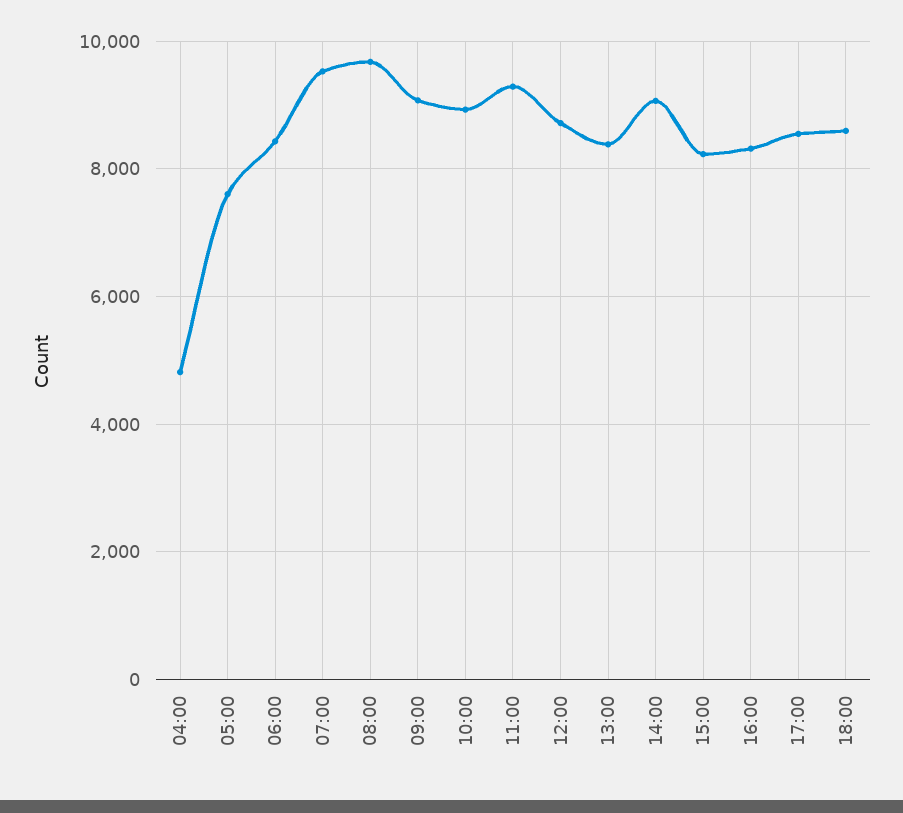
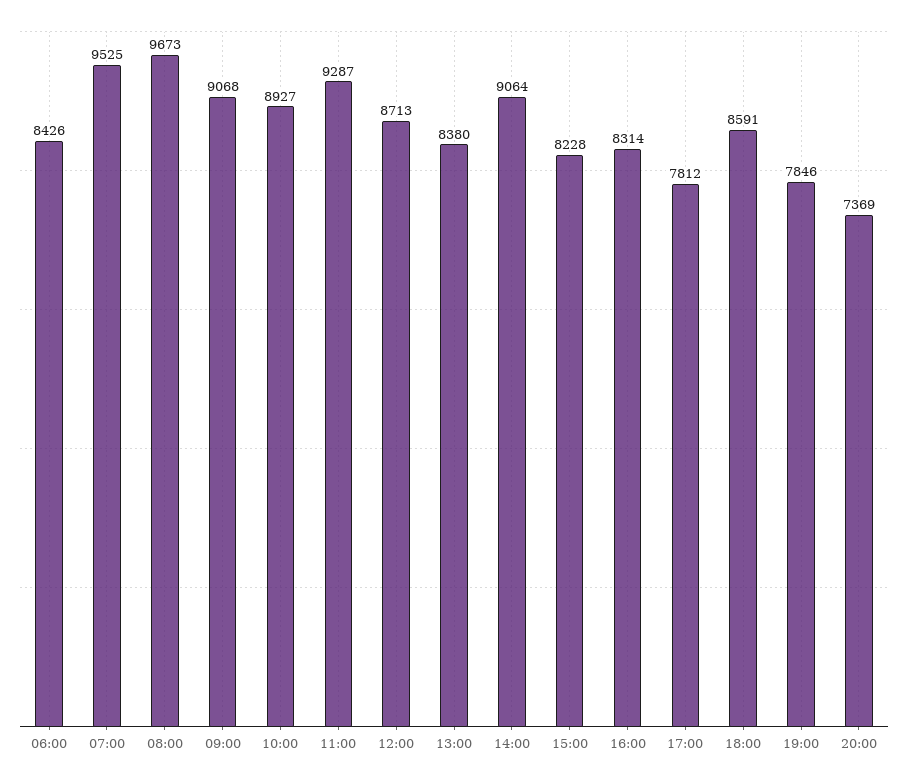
04:00: 4800 -> none
05:00: 7600 -> none
17:00: 8600 -> 7812
19:00: none -> 7846
20:00: none -> 7369

